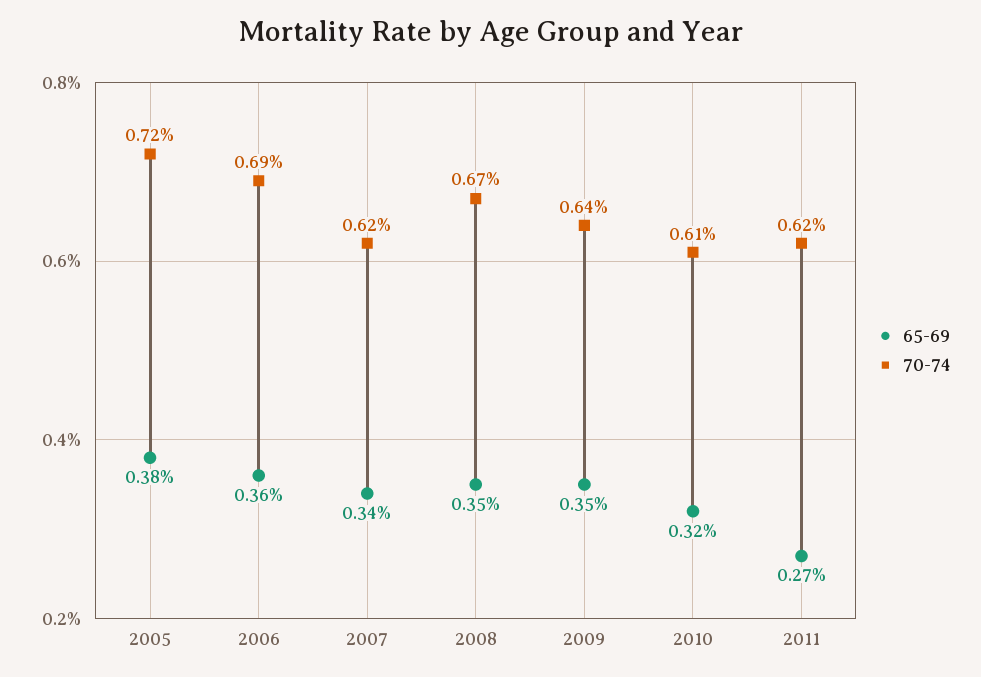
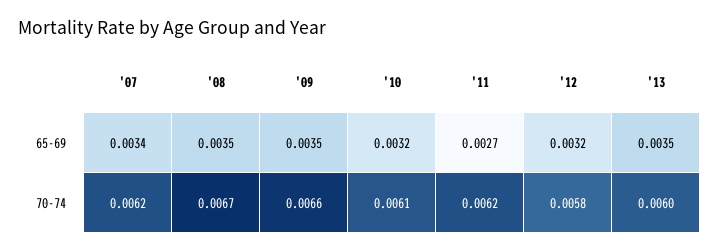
65-69, 2005: 0.0038 -> none
70-74, 2005: 0.0072 -> none
65-69, 2006: 0.0036 -> none
70-74, 2006: 0.0069 -> none
70-74, 2009: 0.0064 -> 0.0066
65-69, '12: none -> 0.0032
65-69, '13: none -> 0.0035
70-74, '12: none -> 0.0058
70-74, '13: none -> 0.006

